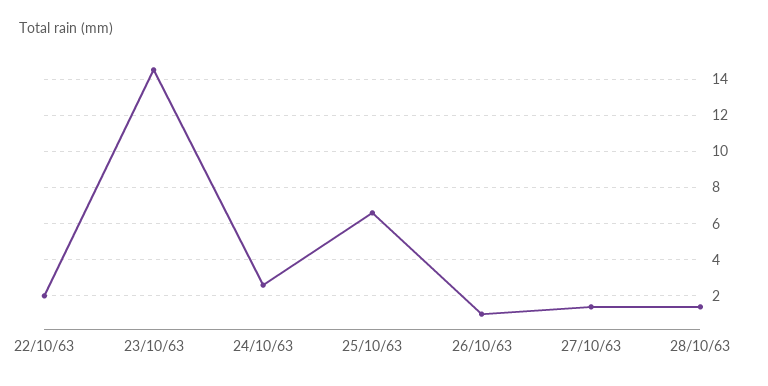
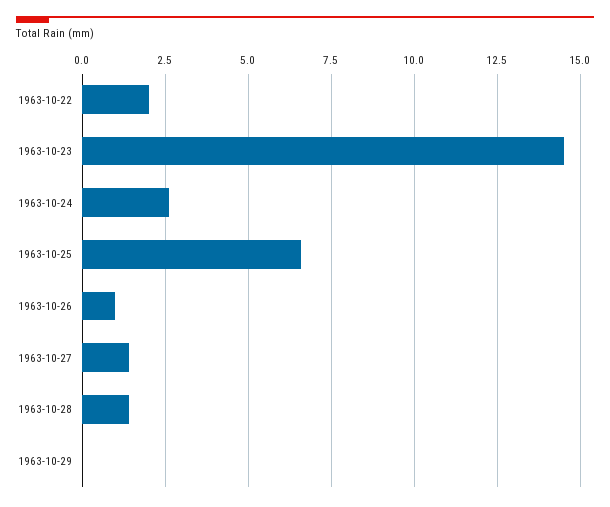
1963-10-29: none -> 0

